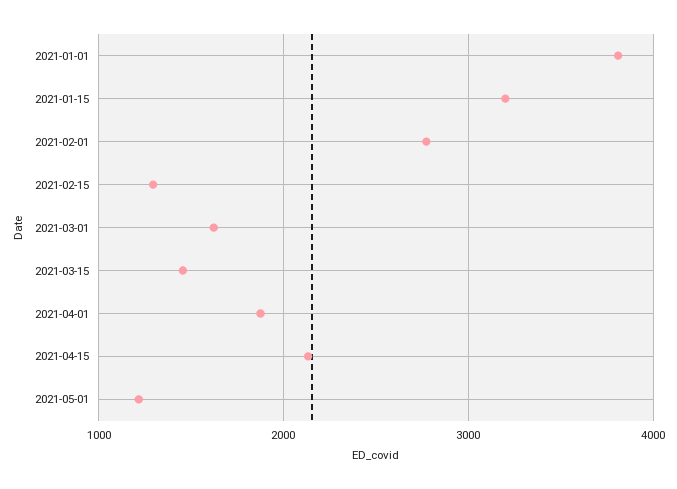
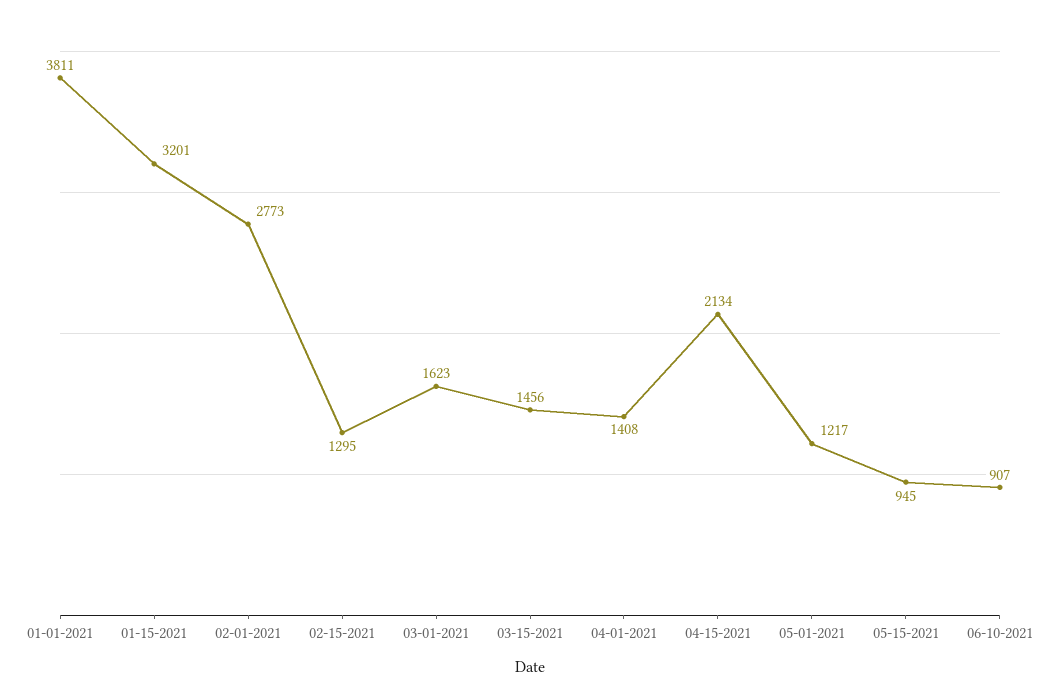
2021-04-01: 1900 -> 1408
05-15-2021: none -> 945
06-10-2021: none -> 907

